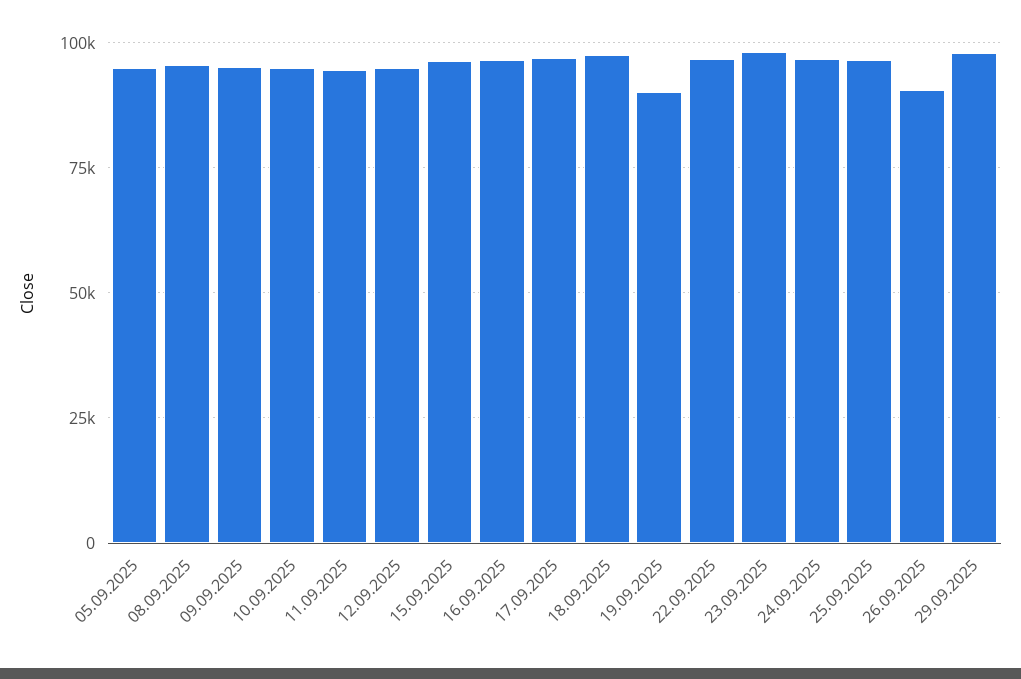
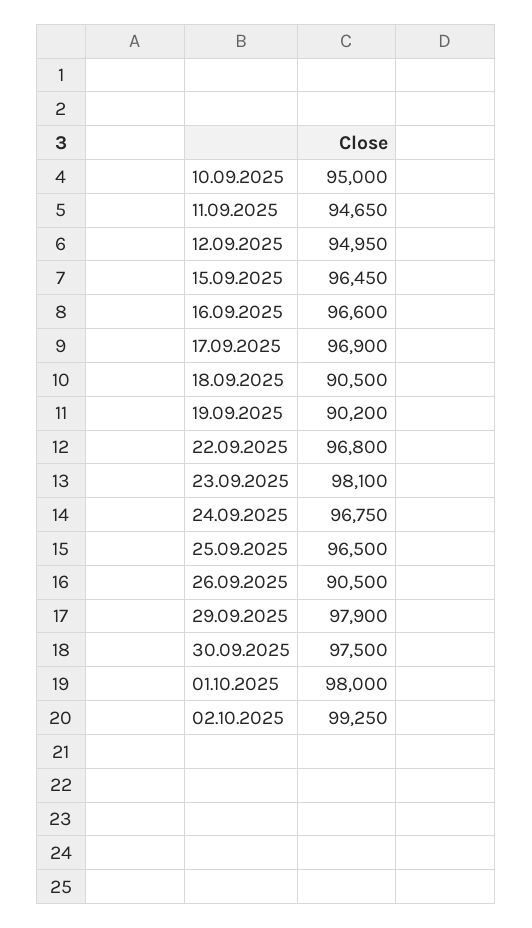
05.09.2025: 95000 -> none
08.09.2025: 95000 -> none
09.09.2025: 95000 -> none
18.09.2025: 97500 -> 90500
30.09.2025: none -> 97500
01.10.2025: none -> 98000
02.10.2025: none -> 99250

